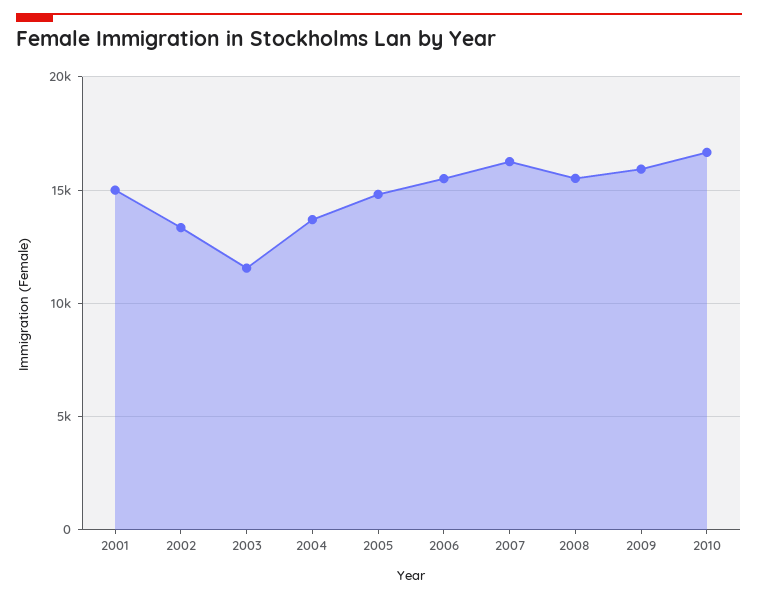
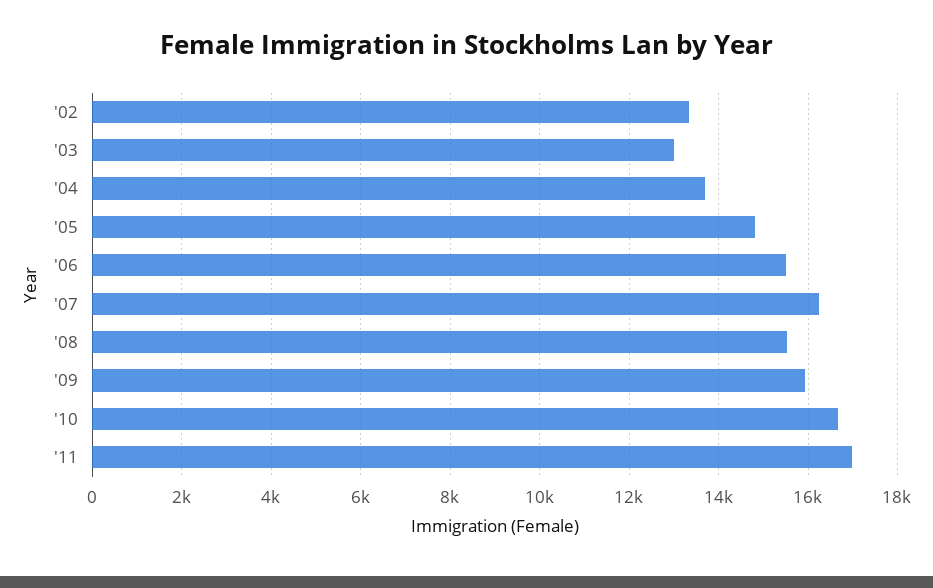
2001: 15000 -> none
2003: 11500 -> 13000
'11: none -> 17000

